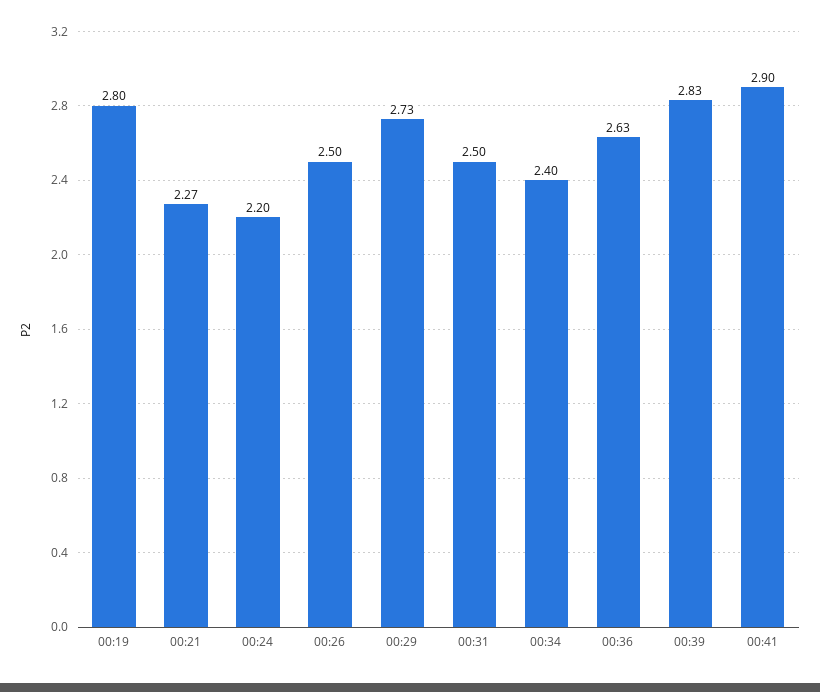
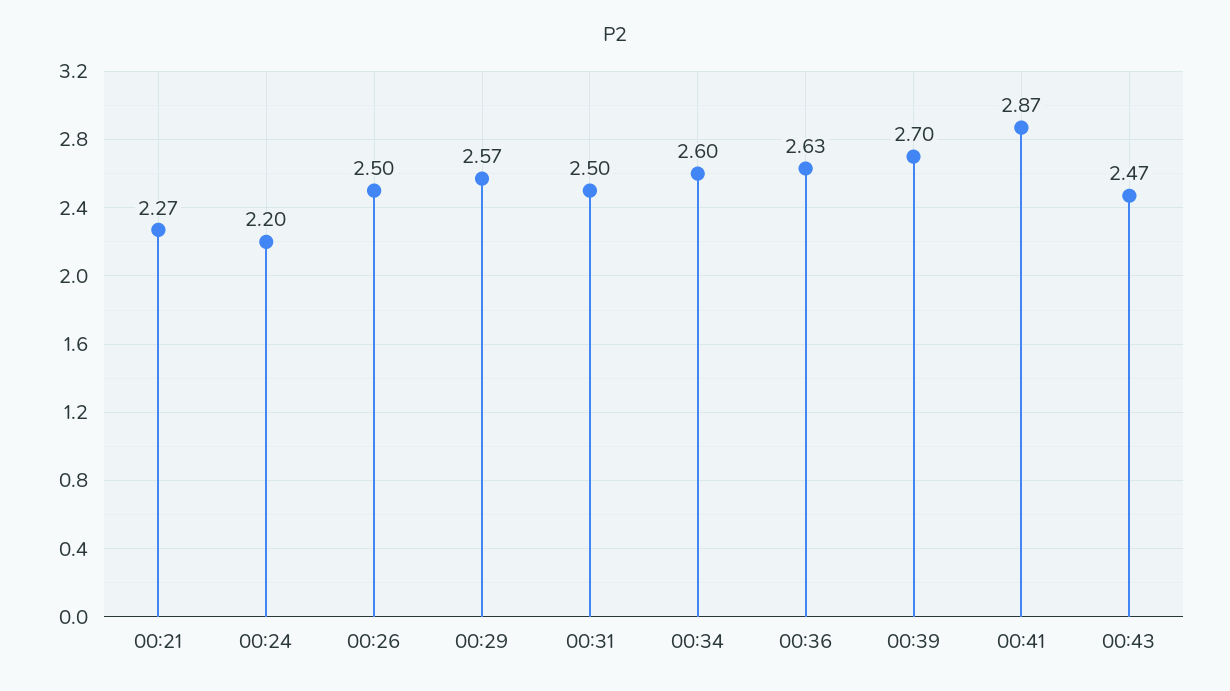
00:19: 2.8 -> none
00:29: 2.73 -> 2.57
00:34: 2.4 -> 2.6
00:39: 2.83 -> 2.7
00:41: 2.9 -> 2.87
00:43: none -> 2.47

